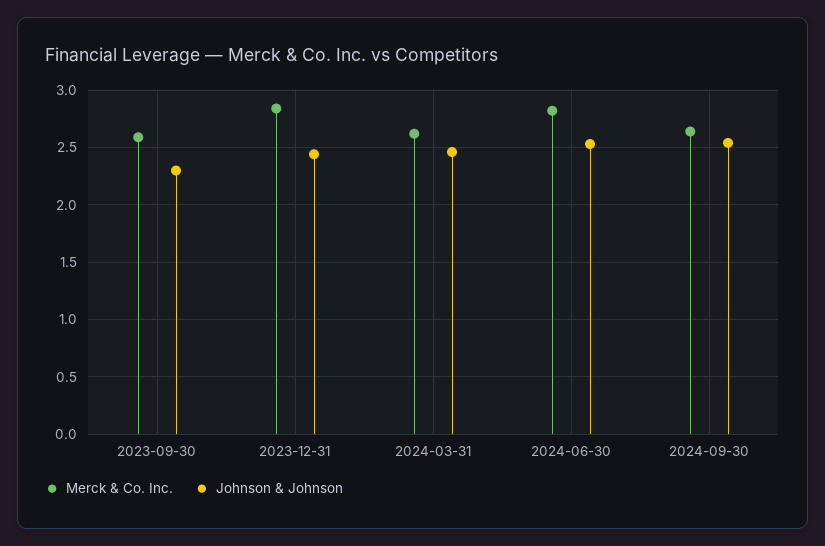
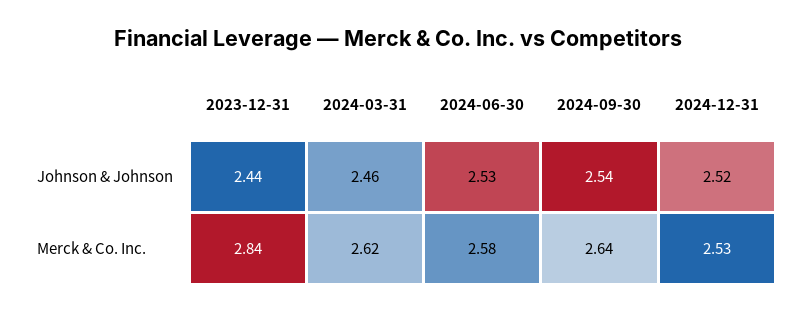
Merck & Co. Inc., 2023-09-30: 2.6 -> none
Johnson & Johnson, 2023-09-30: 2.3 -> none
Merck & Co. Inc., 2024-06-30: 2.8 -> 2.58
Johnson & Johnson, 2024-12-31: none -> 2.52
Merck & Co. Inc., 2024-12-31: none -> 2.53

